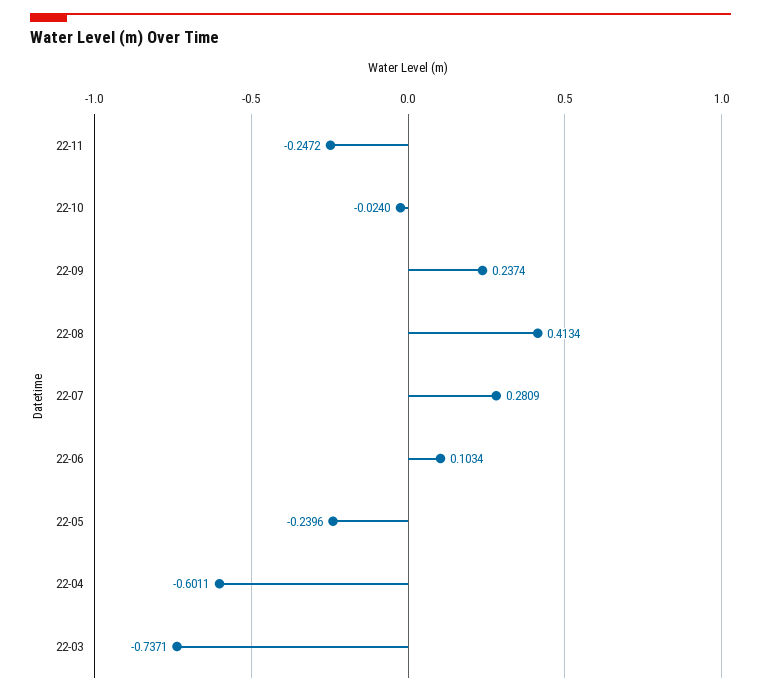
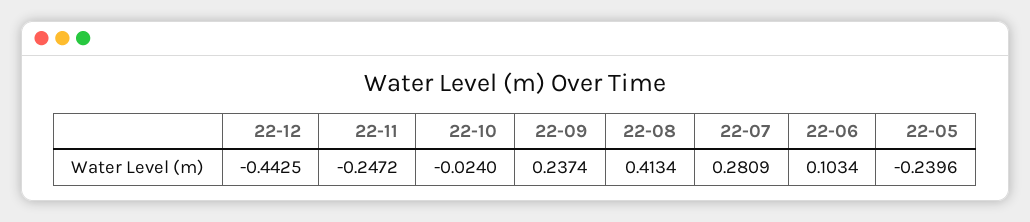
22-04: -0.6011 -> none
22-03: -0.7371 -> none
22-12: none -> -0.4425

